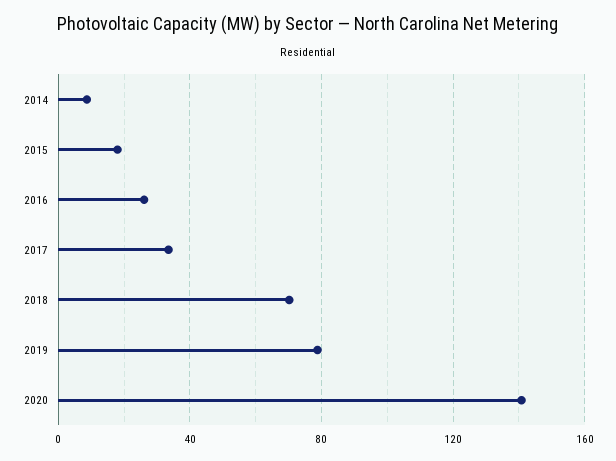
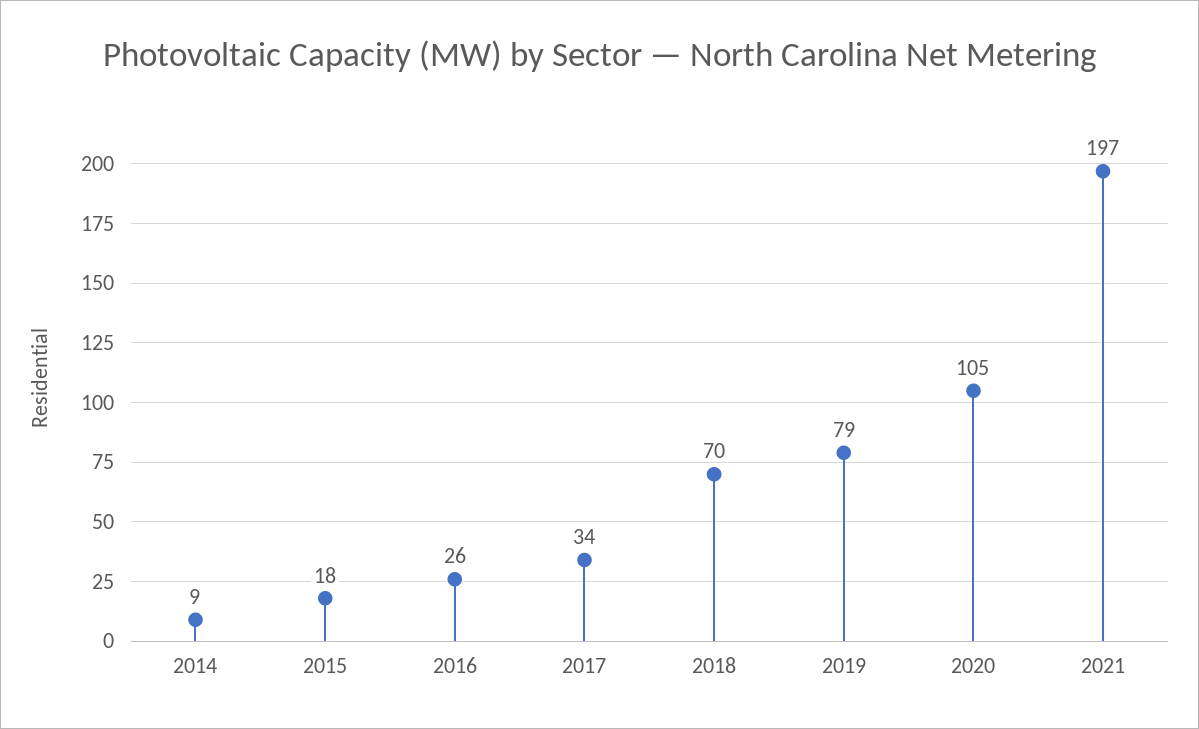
2020: 140 -> 105
2021: none -> 197

